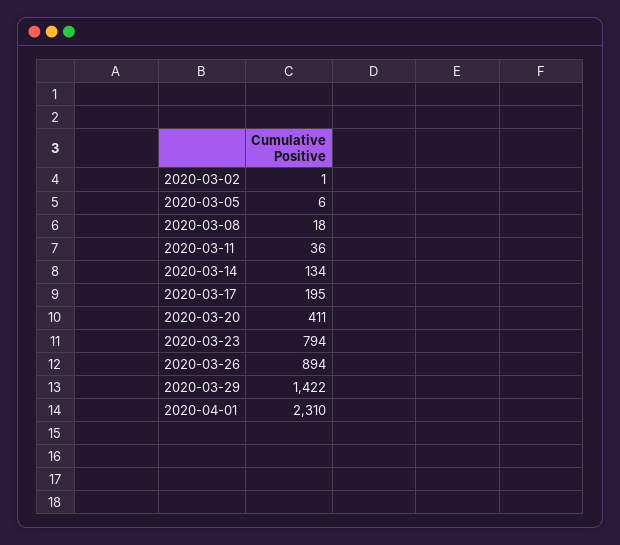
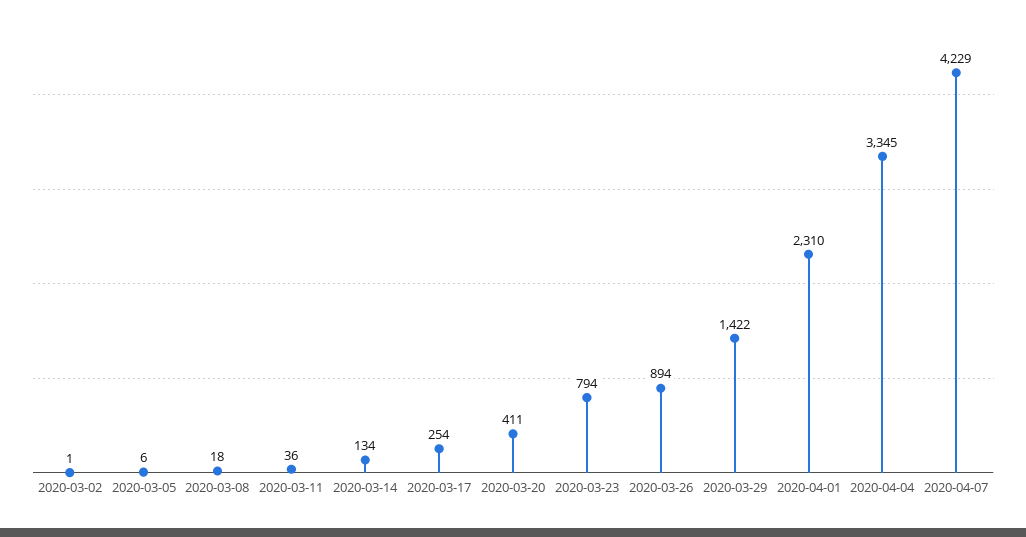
2020-03-17: 195 -> 254
2020-04-04: none -> 3345
2020-04-07: none -> 4229

